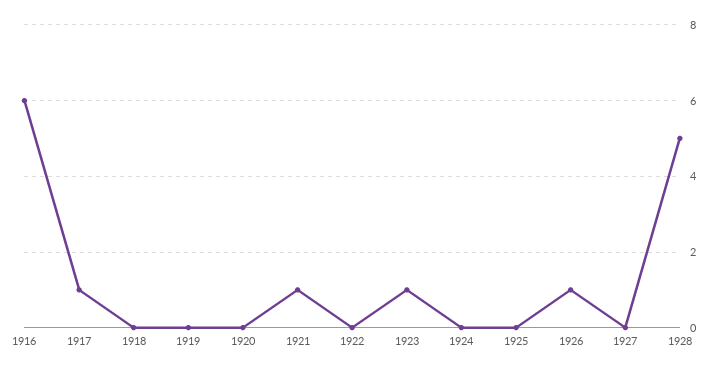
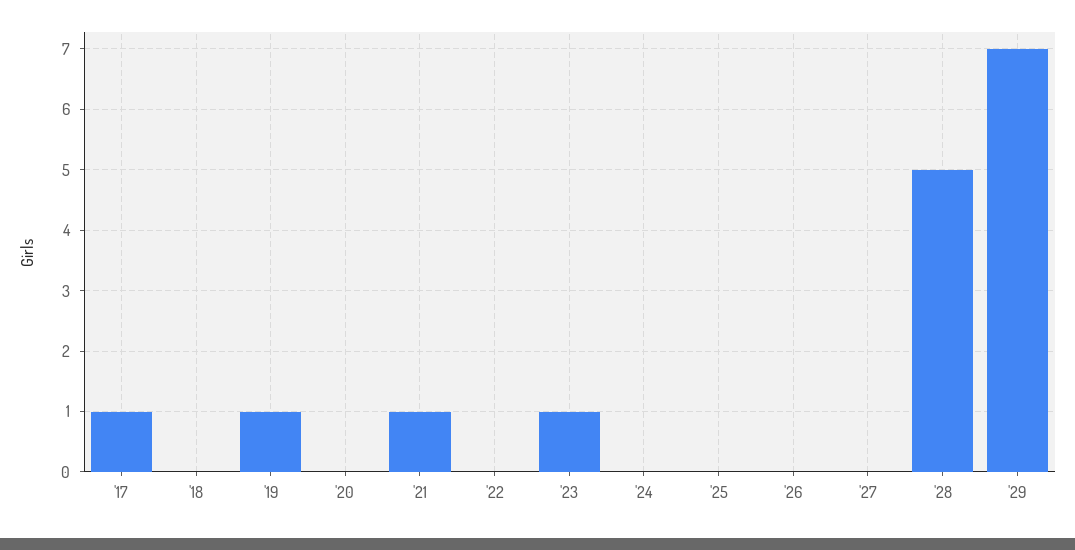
1916: 6 -> none
1919: 0 -> 1
1926: 1 -> 0
'29: none -> 7

